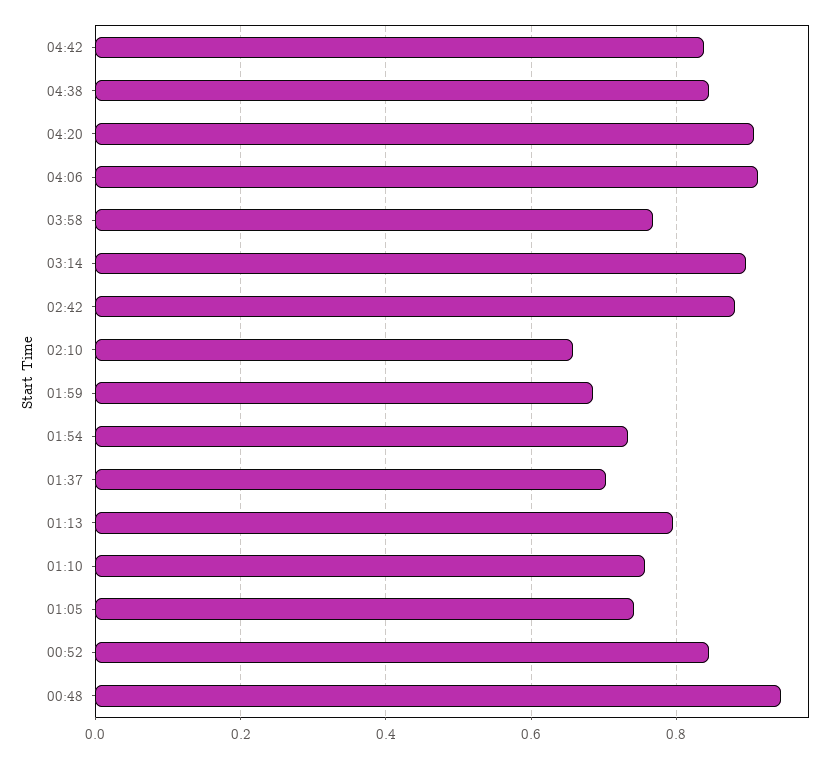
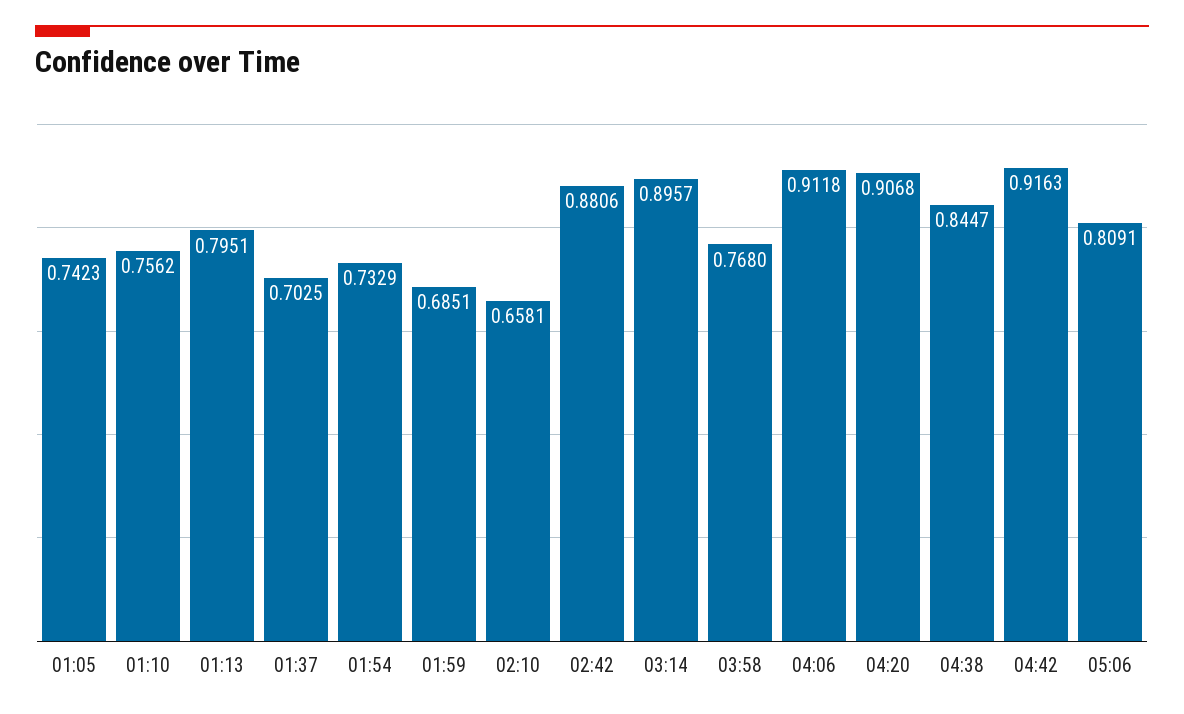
04:42: 0.84 -> 0.9163
00:52: 0.84 -> none
00:48: 0.94 -> none
05:06: none -> 0.8091

